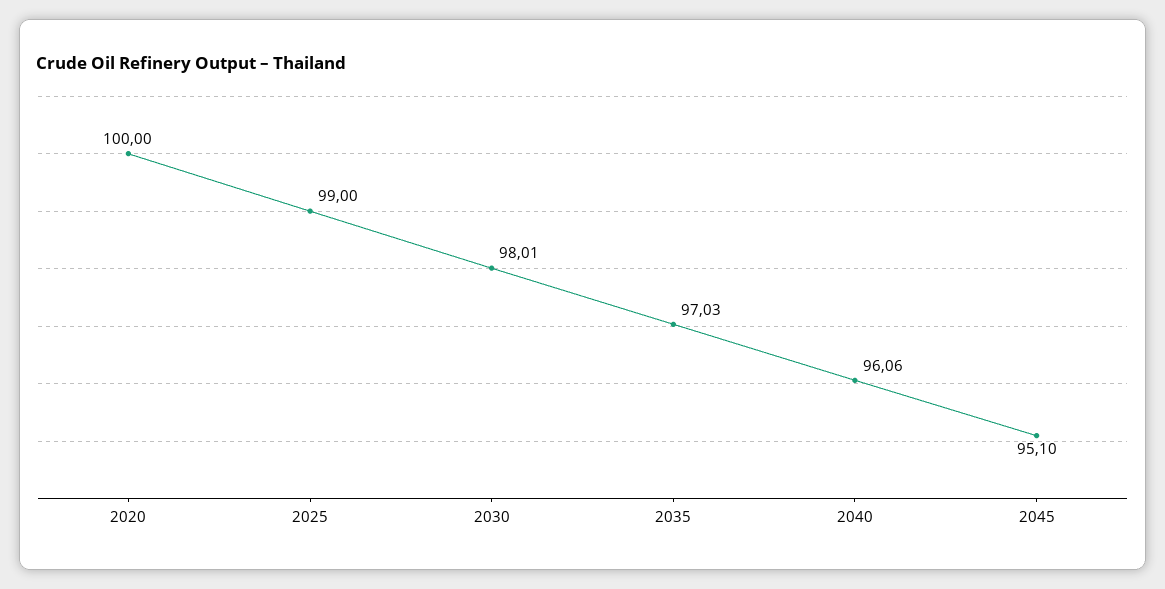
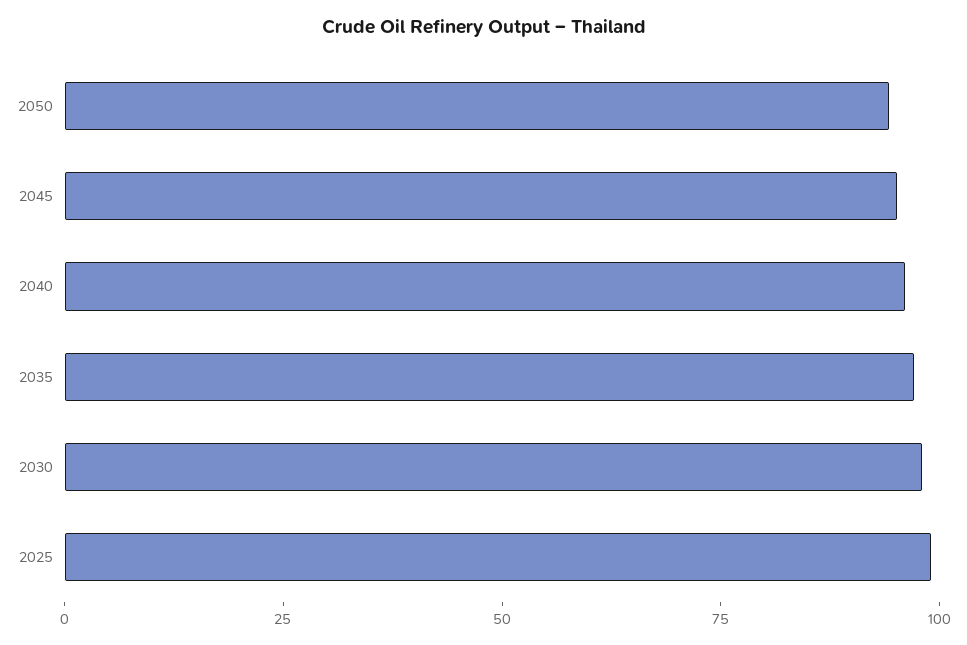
2020: 100 -> none
2050: none -> 95

